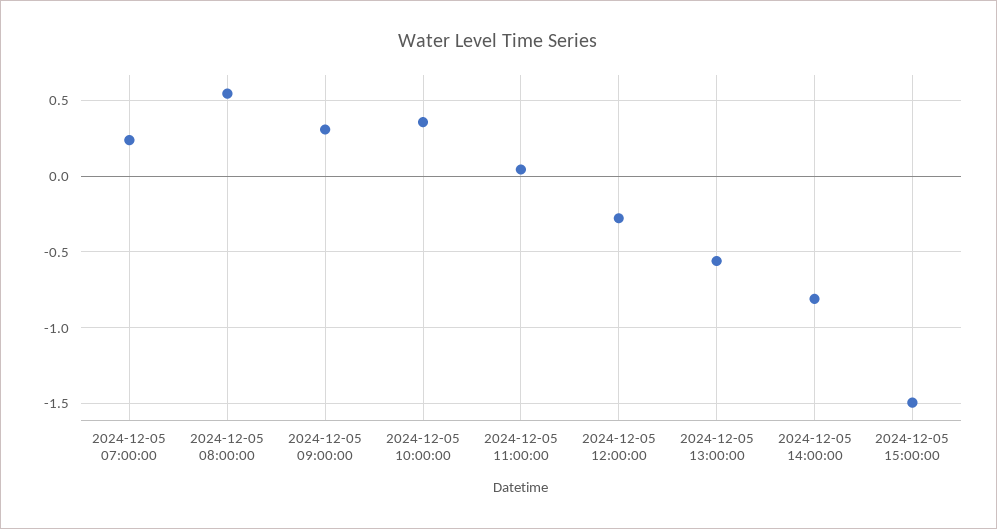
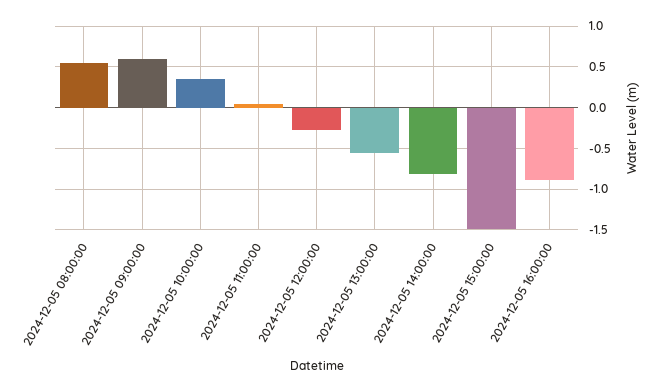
2024-12-05 07:00:00: 0.25 -> none
2024-12-05 09:00:00: 0.3 -> 0.6
2024-12-05 16:00:00: none -> -0.9

